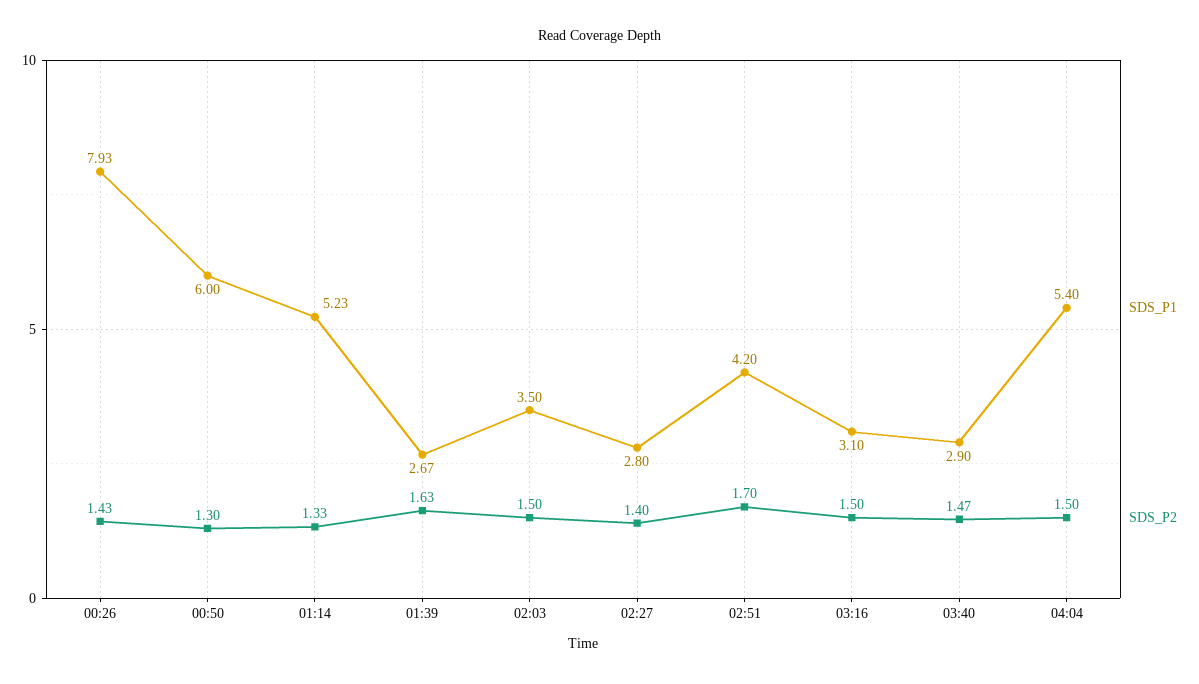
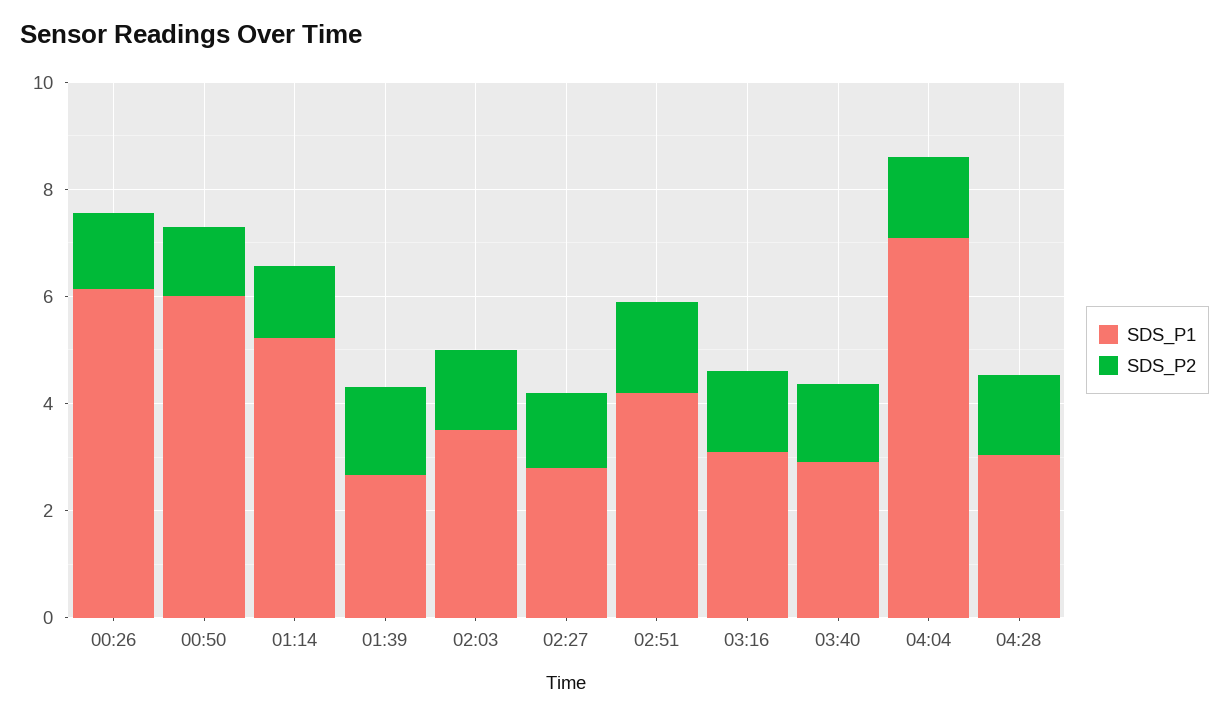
SDS_P1, 00:26: 7.93 -> 6
SDS_P1, 04:04: 5.4 -> 7
SDS_P1, 04:28: none -> 3
SDS_P2, 04:28: none -> 1.5

